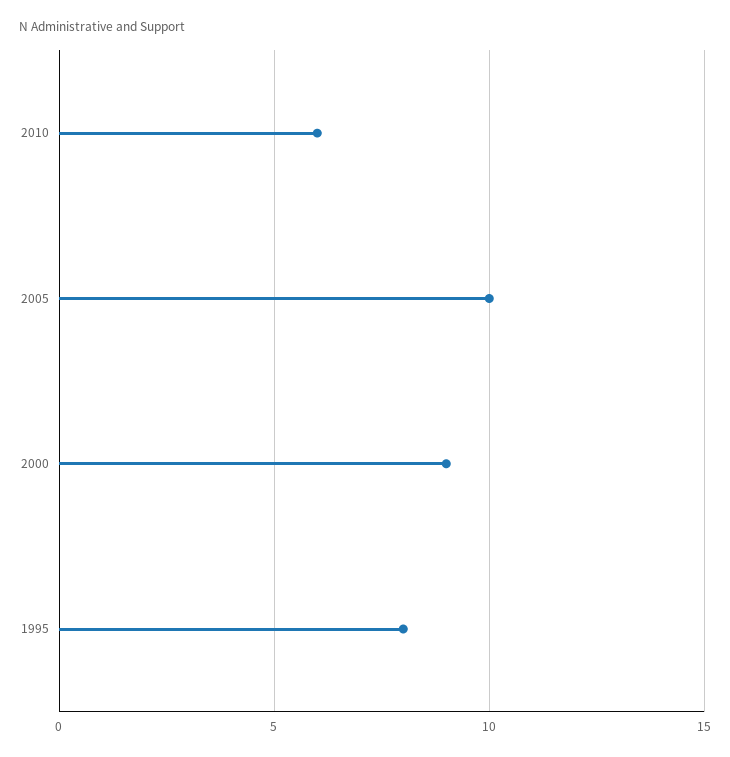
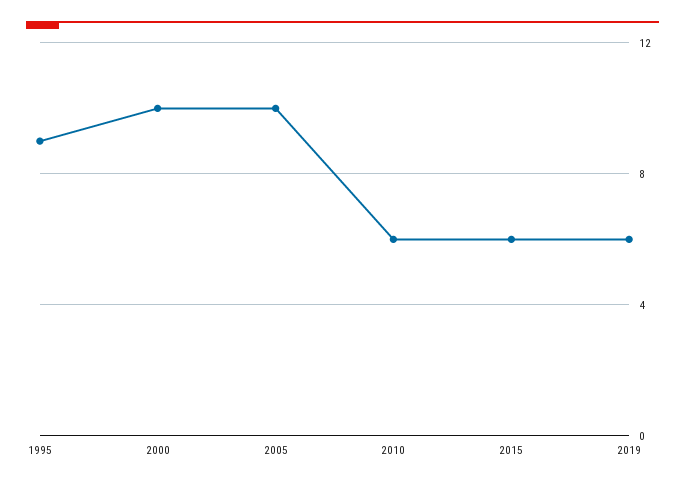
2000: 9 -> 10
1995: 8 -> 9
2015: none -> 6
2019: none -> 6

